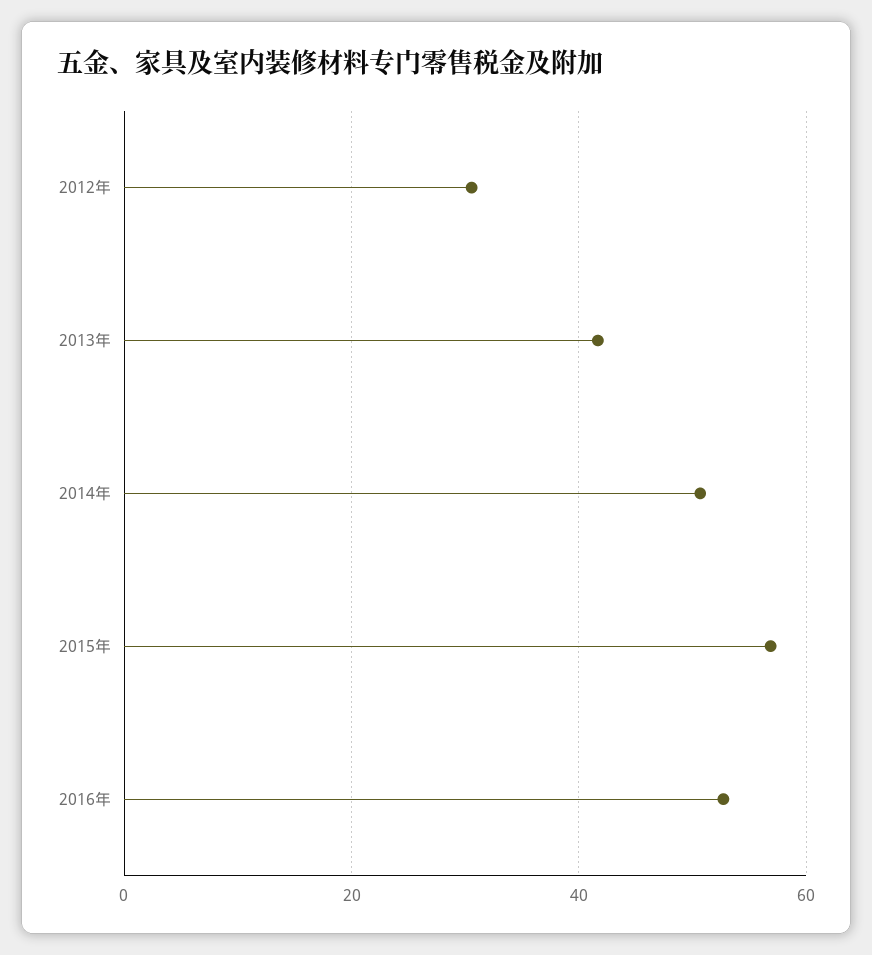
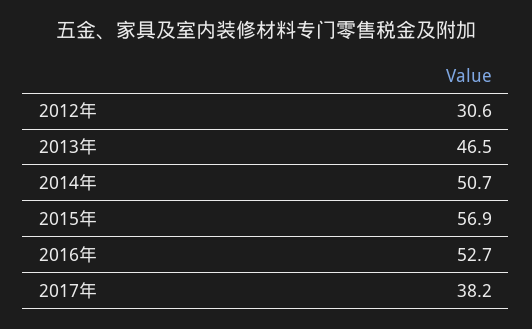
2013年: 42 -> 46.5
2017年: none -> 38.2

